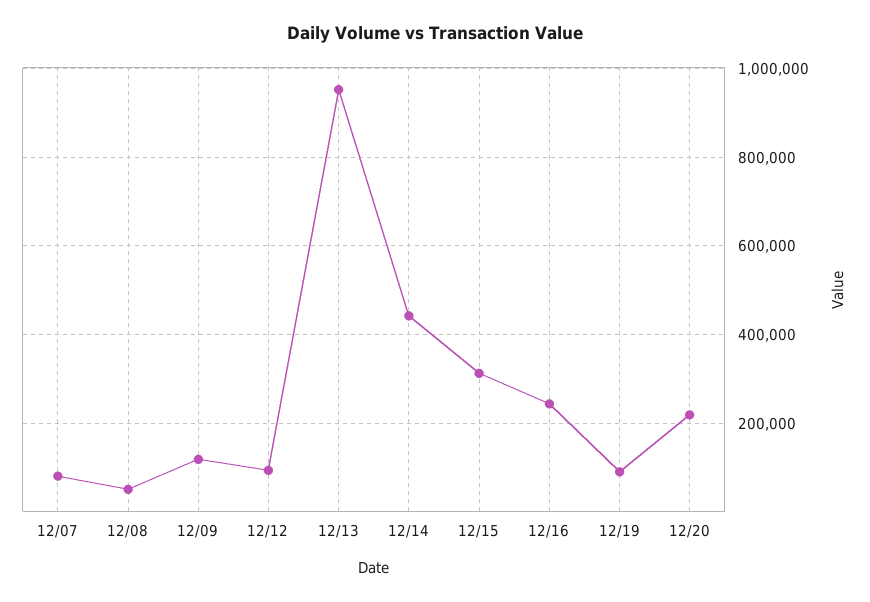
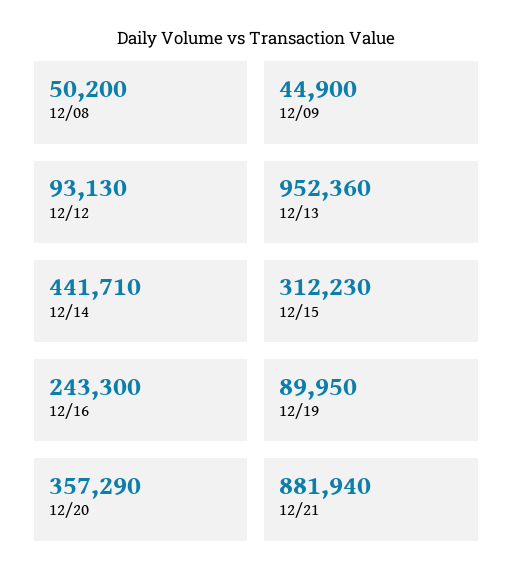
12/07: 80000 -> none
12/09: 120000 -> 44900
12/20: 220000 -> 357290
12/21: none -> 881940

